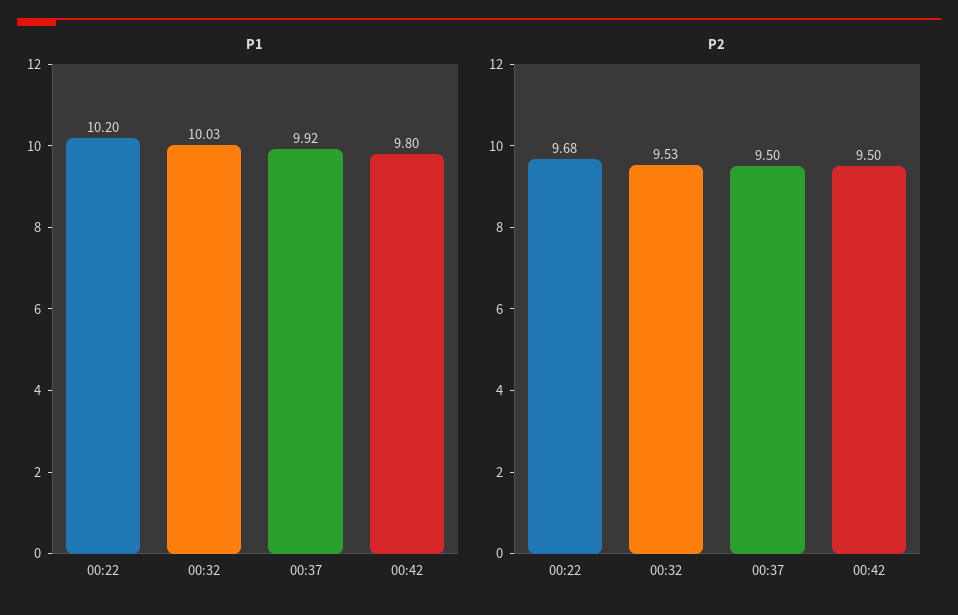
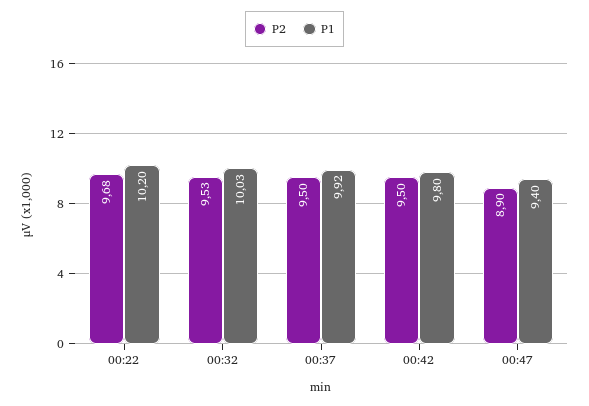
P2, 00:47: none -> 8.9
P1, 00:47: none -> 9.4

